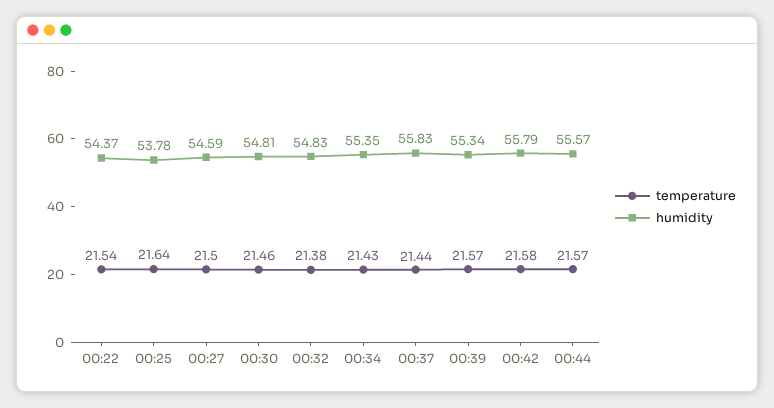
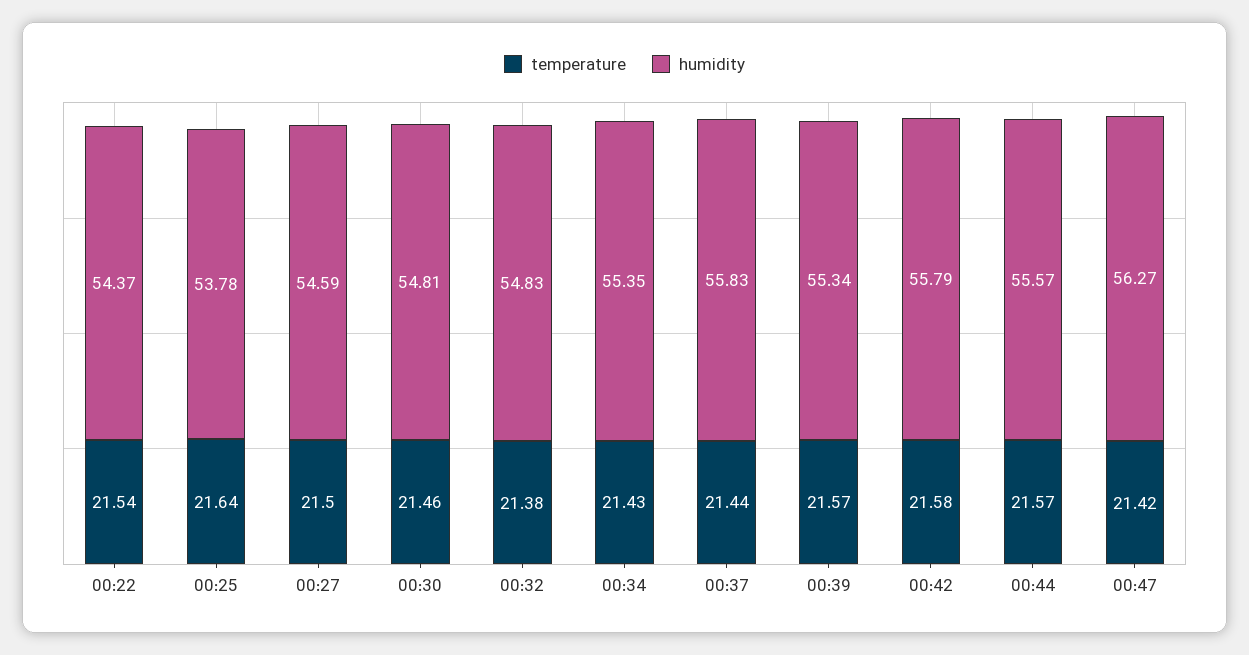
temperature, 00:47: none -> 21.42
humidity, 00:47: none -> 56.27

